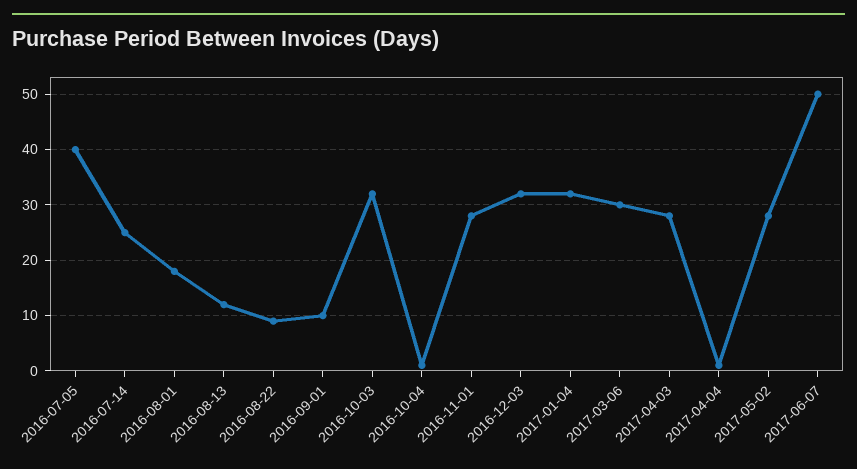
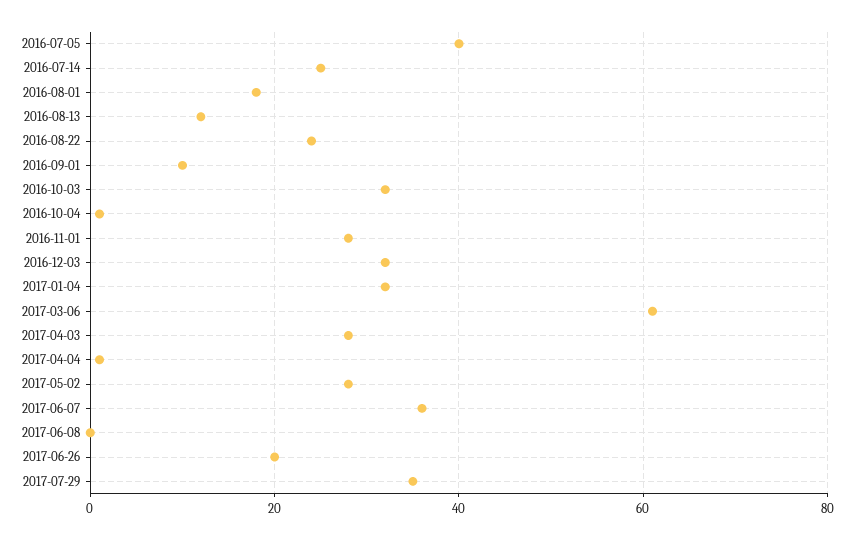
2016-08-22: 10 -> 25
2017-03-06: 30 -> 60
2017-06-07: 50 -> 35
2017-06-08: none -> 0
2017-06-26: none -> 20
2017-07-29: none -> 35

